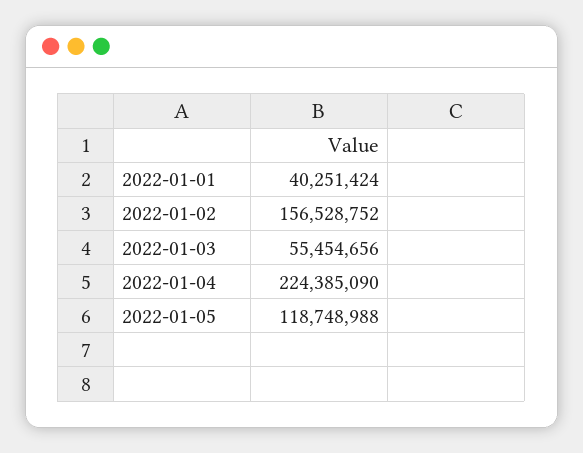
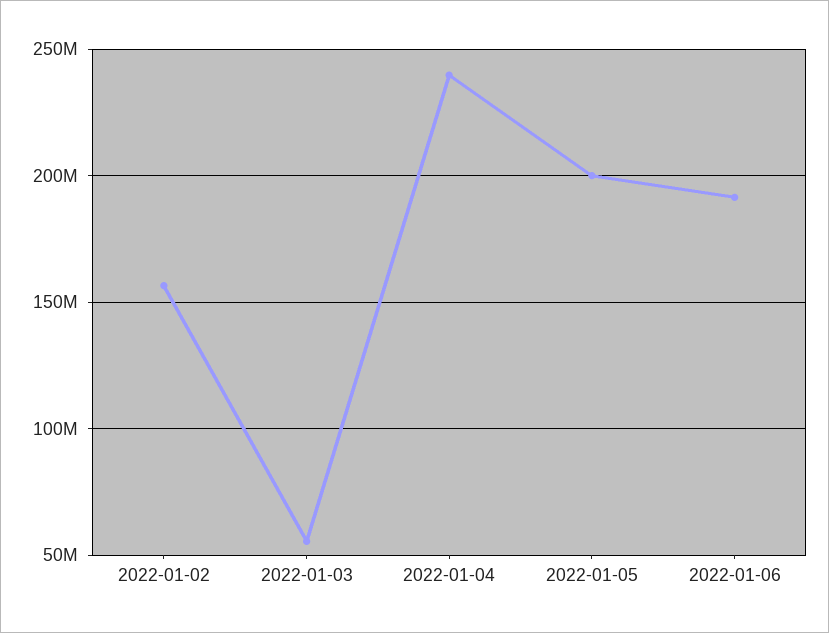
2022-01-01: 40251424 -> none
2022-01-04: 224385090 -> 240000000
2022-01-05: 118748988 -> 200000000
2022-01-06: none -> 190000000

